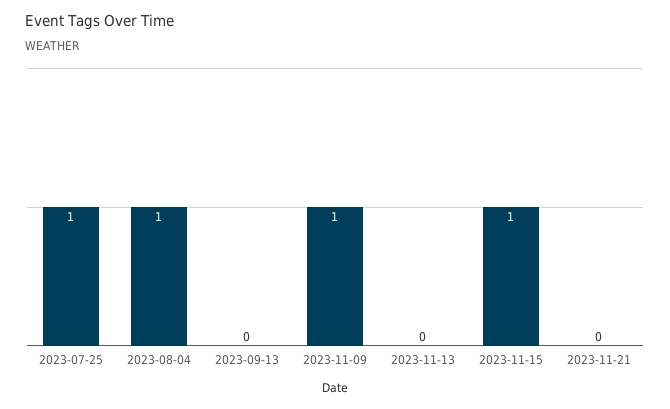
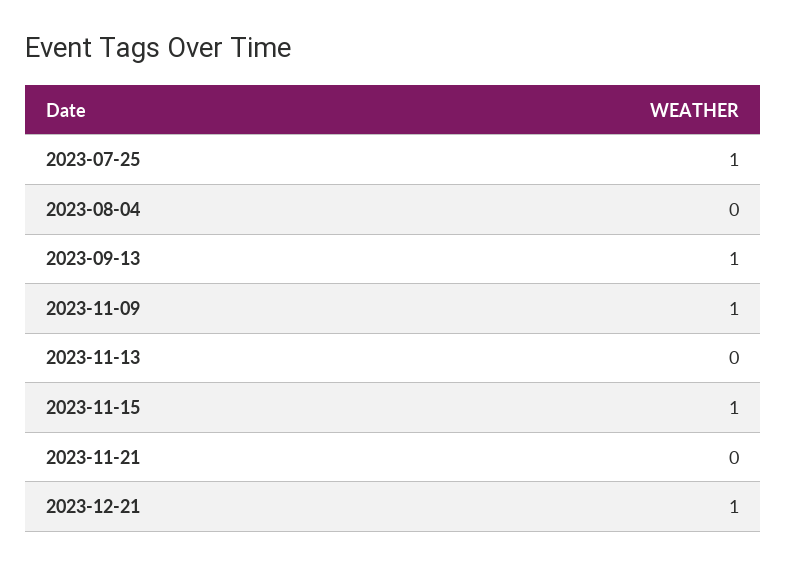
2023-08-04: 1 -> 0
2023-09-13: 0 -> 1
2023-12-21: none -> 1

